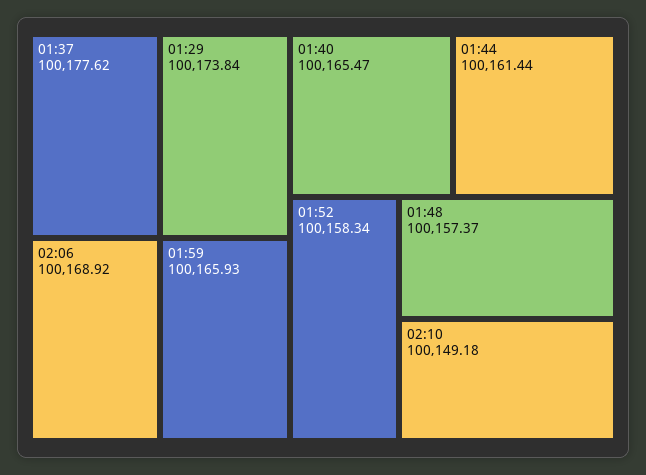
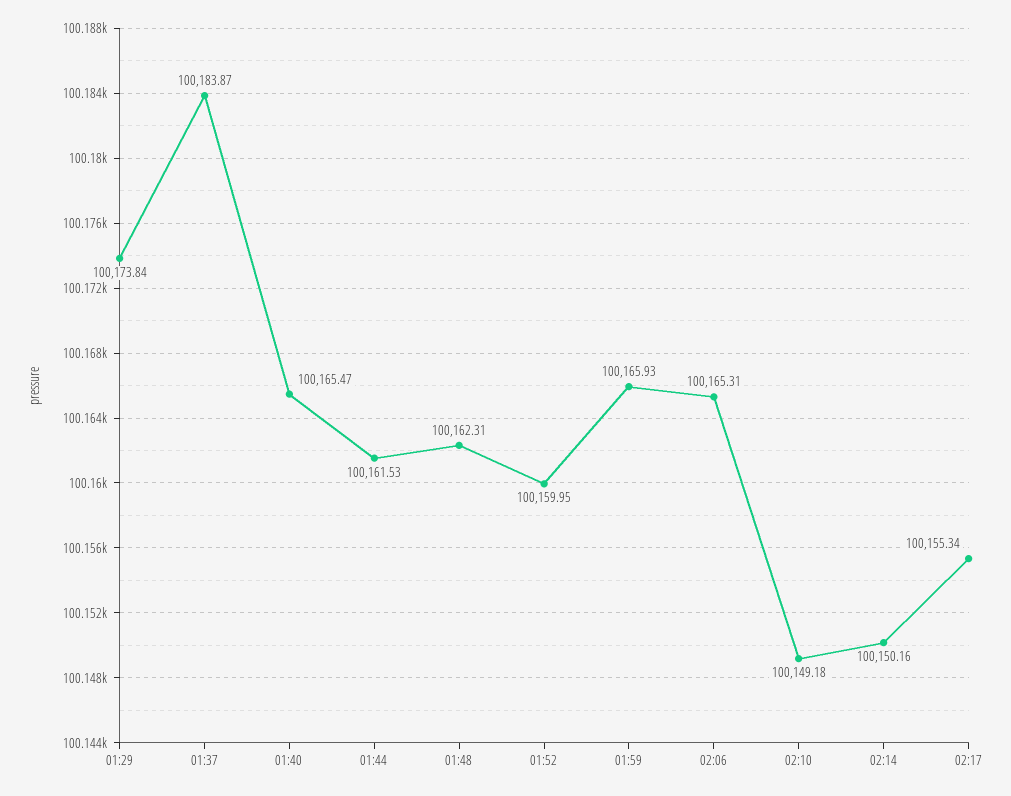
01:37: 100177.62 -> 100183.87
02:06: 100168.92 -> 100165.31
01:44: 100161.44 -> 100161.53
01:52: 100158.34 -> 100159.95
01:48: 100157.37 -> 100162.31
02:14: none -> 100150.16
02:17: none -> 100155.34

